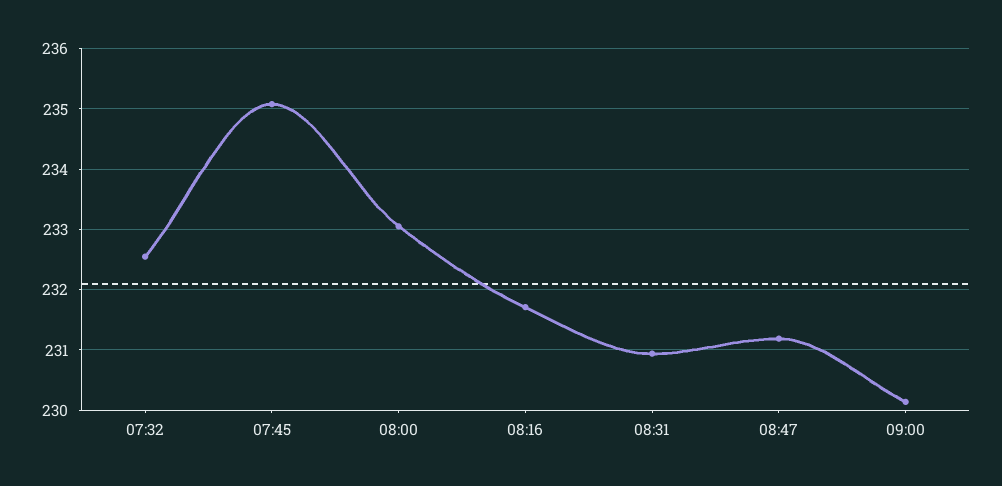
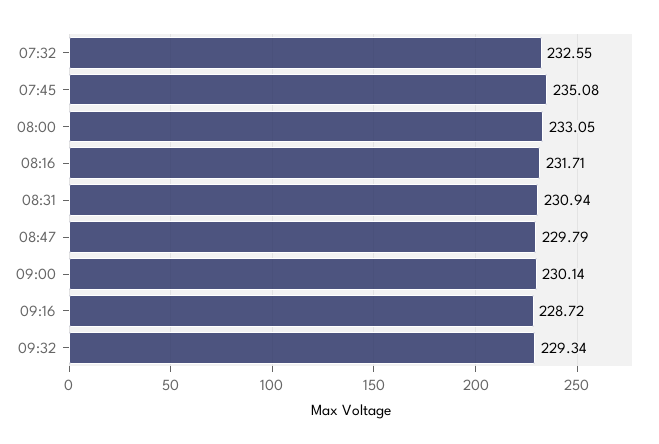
08:47: 231.2 -> 229.79
09:16: none -> 228.72
09:32: none -> 229.34

